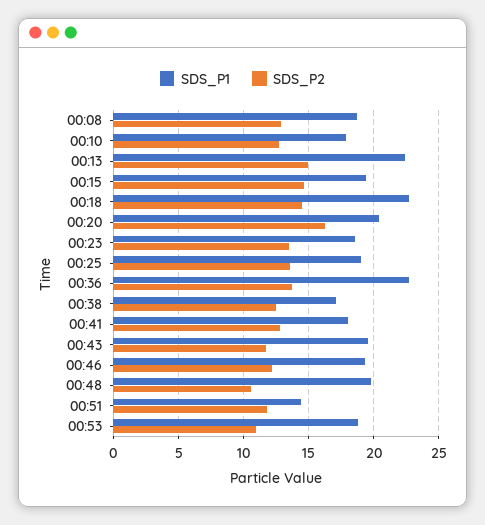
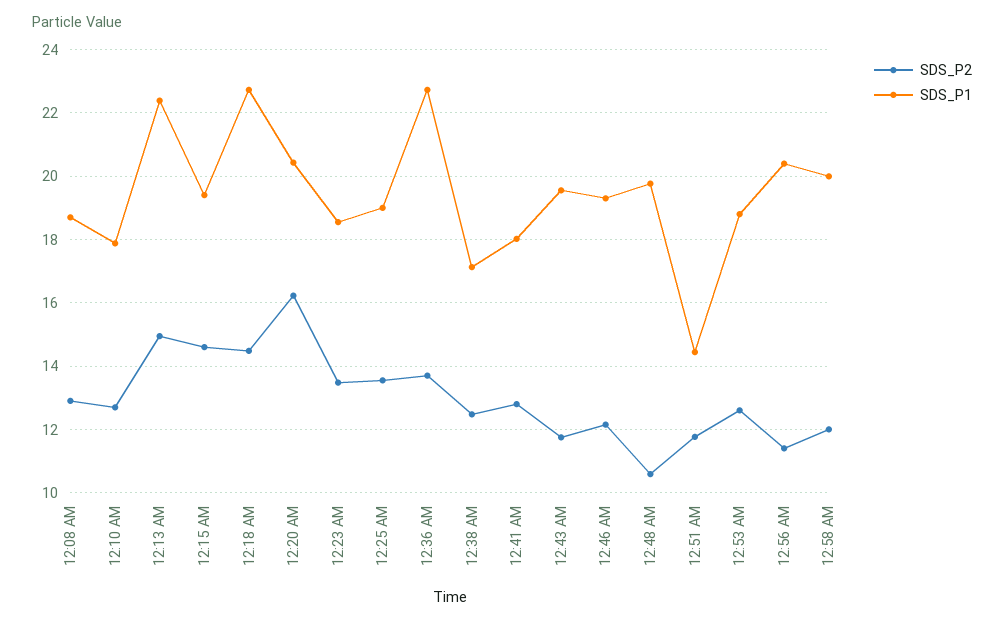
SDS_P2, 00:53: 11 -> 12.6
SDS_P2, 12:56 AM: none -> 11.4
SDS_P1, 12:56 AM: none -> 20.4
SDS_P2, 12:58 AM: none -> 12
SDS_P1, 12:58 AM: none -> 20

